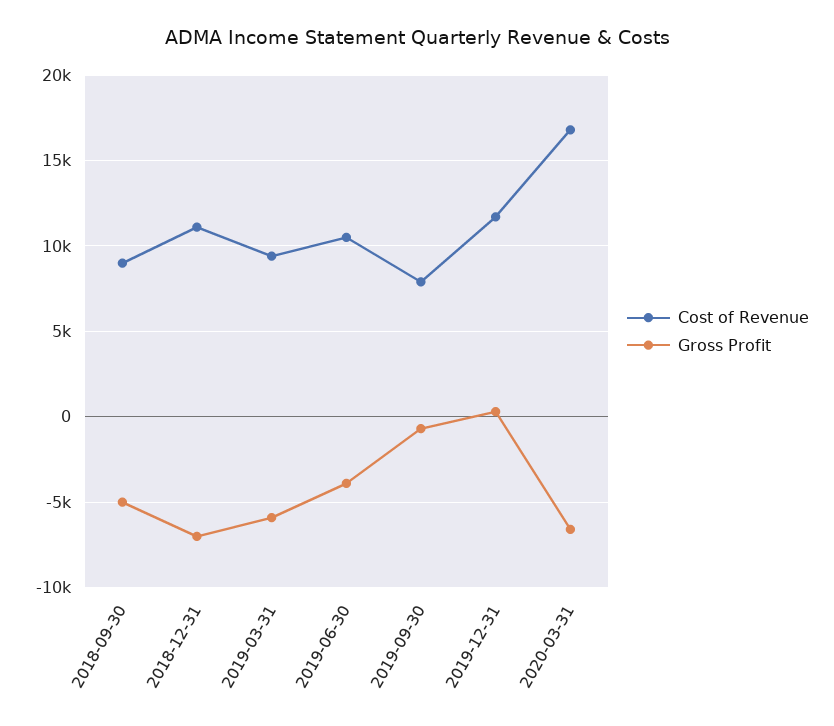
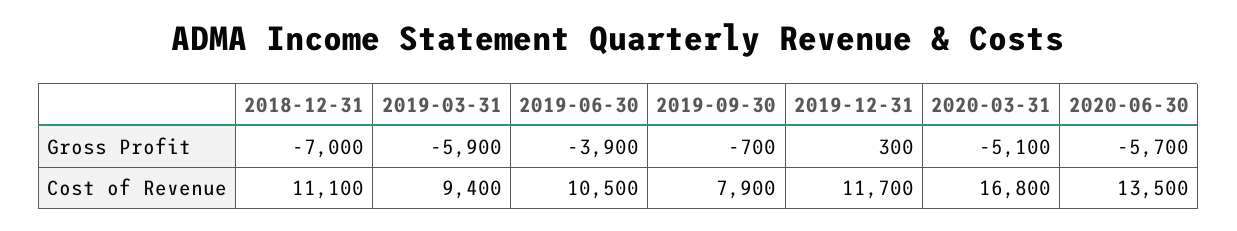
Cost of Revenue, 2018-09-30: 9000 -> none
Gross Profit, 2018-09-30: -5000 -> none
Gross Profit, 2020-03-31: -6500 -> -5100
Gross Profit, 2020-06-30: none -> -5700
Cost of Revenue, 2020-06-30: none -> 13500

